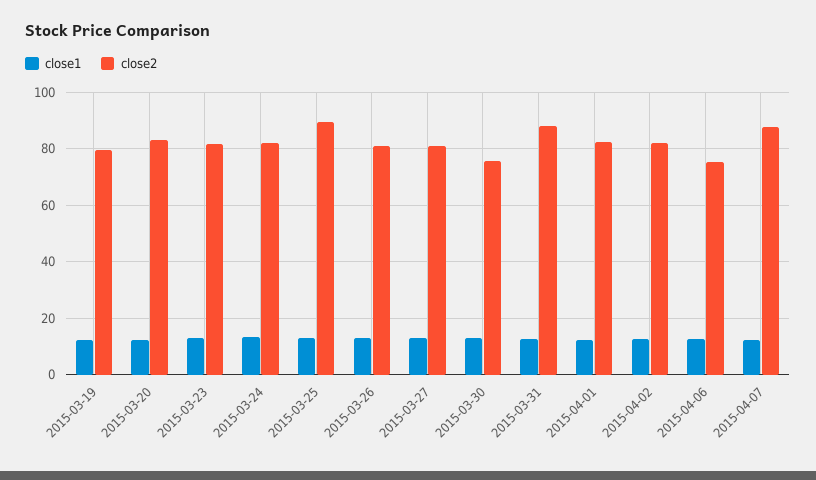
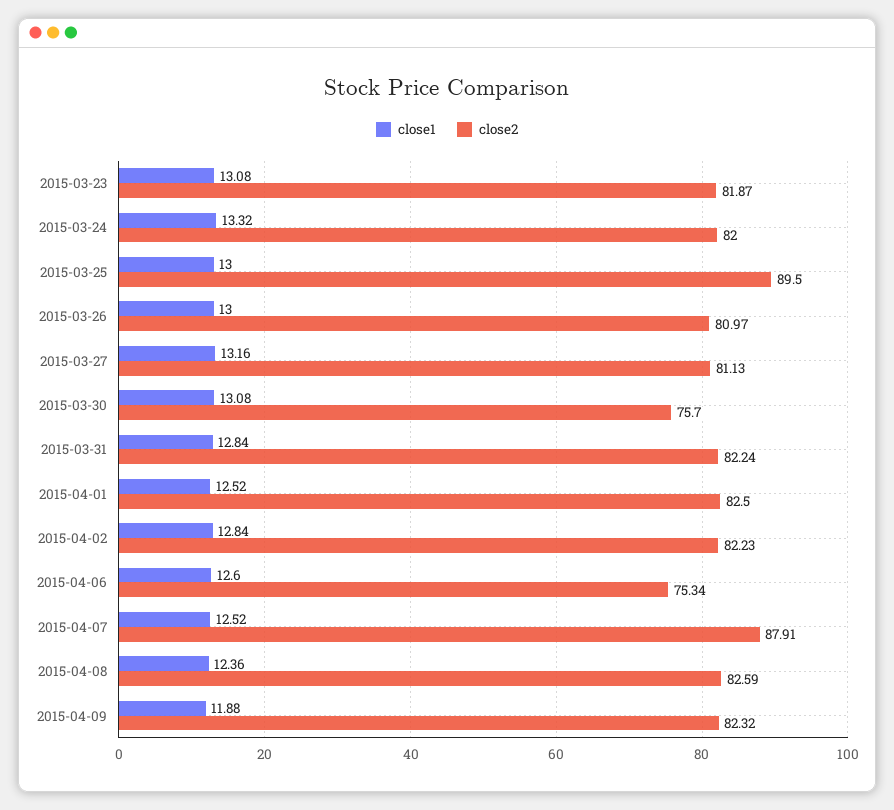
close1, 2015-03-19: 12.5 -> none
close2, 2015-03-19: 80 -> none
close1, 2015-03-20: 12.5 -> none
close2, 2015-03-20: 82.5 -> none
close2, 2015-03-31: 87.5 -> 82.24
close1, 2015-04-08: none -> 12.36
close2, 2015-04-08: none -> 82.59
close1, 2015-04-09: none -> 11.88
close2, 2015-04-09: none -> 82.32

